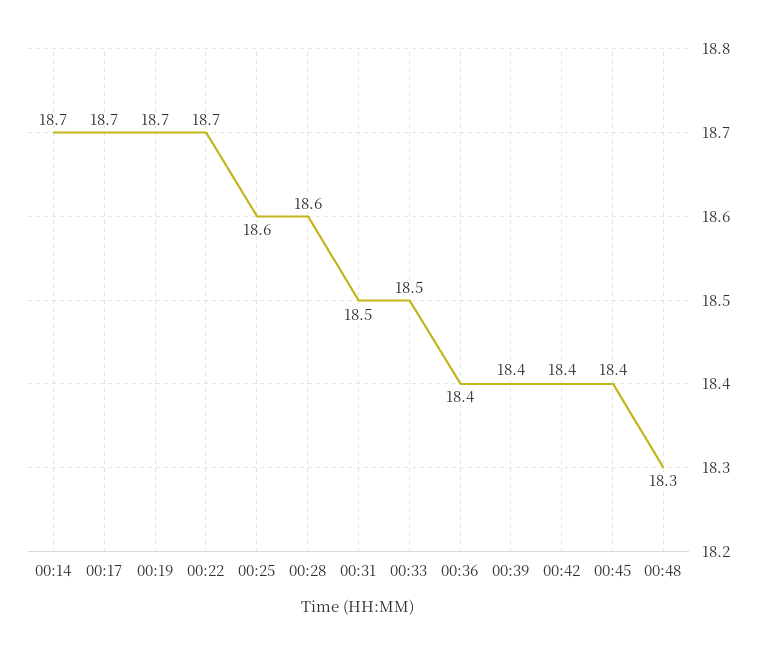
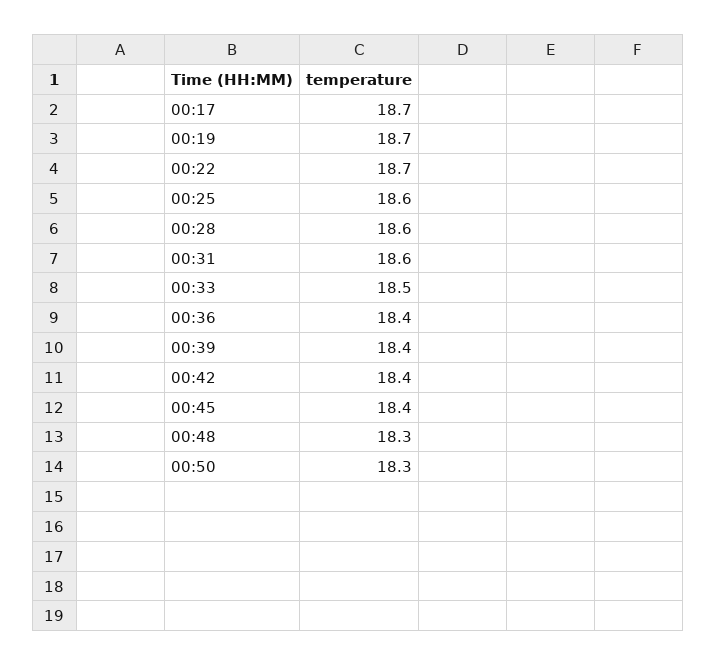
00:14: 18.7 -> none
00:31: 18.5 -> 18.6
00:50: none -> 18.3

